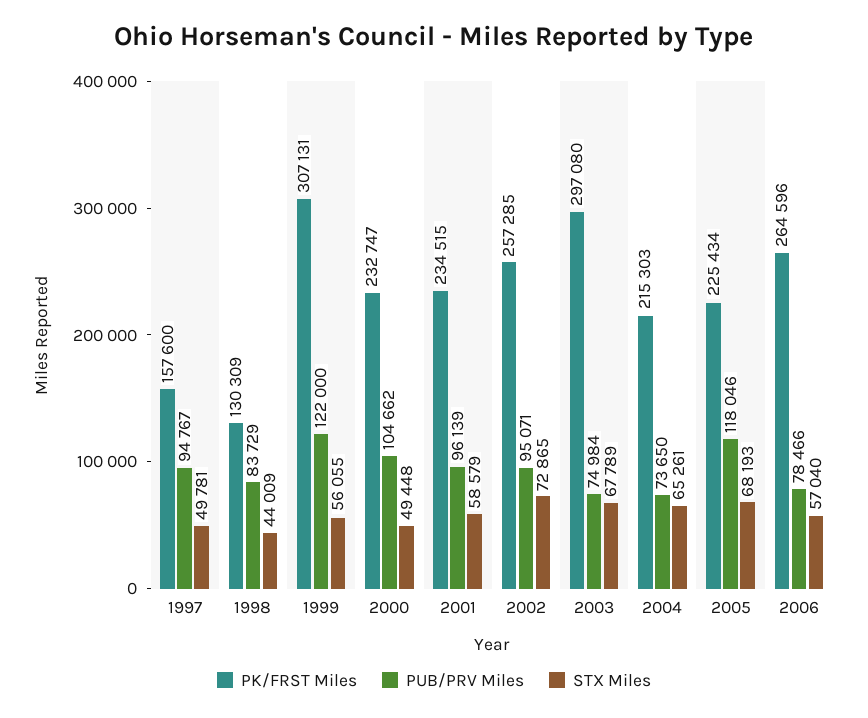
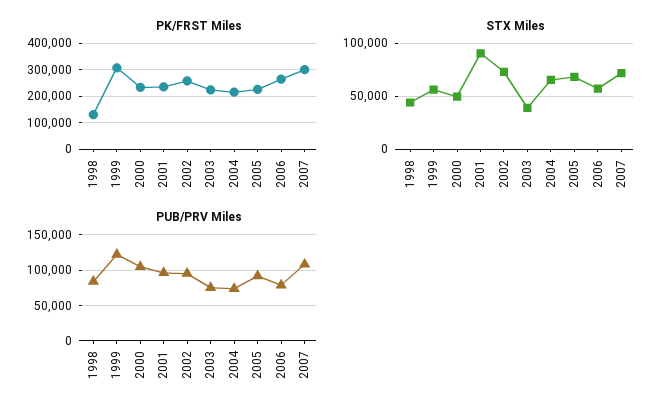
PK/FRST Miles, 1997: 157600 -> none
PUB/PRV Miles, 1997: 94767 -> none
STX Miles, 1997: 49781 -> none
STX Miles, 2001: 58579 -> 90000
PK/FRST Miles, 2003: 297080 -> 225000
STX Miles, 2003: 67789 -> 40000
PUB/PRV Miles, 2005: 118046 -> 90000
PK/FRST Miles, 2007: none -> 300000
STX Miles, 2007: none -> 70000
PUB/PRV Miles, 2007: none -> 110000

